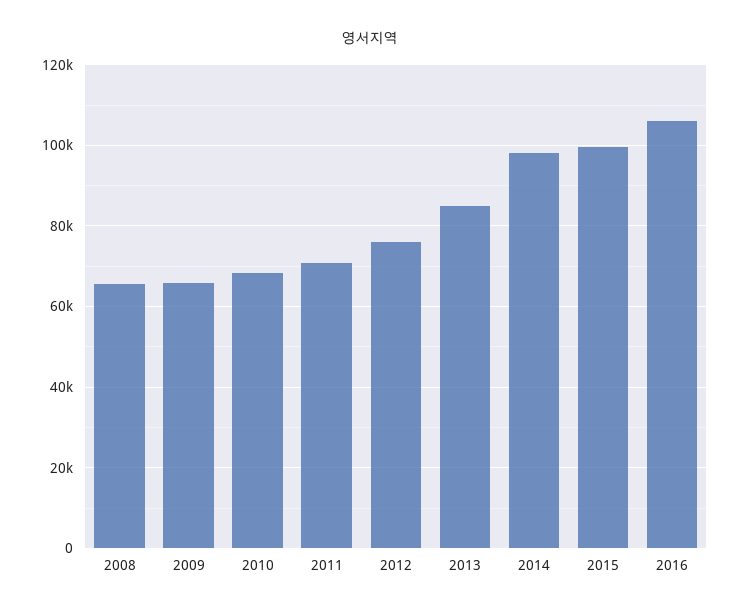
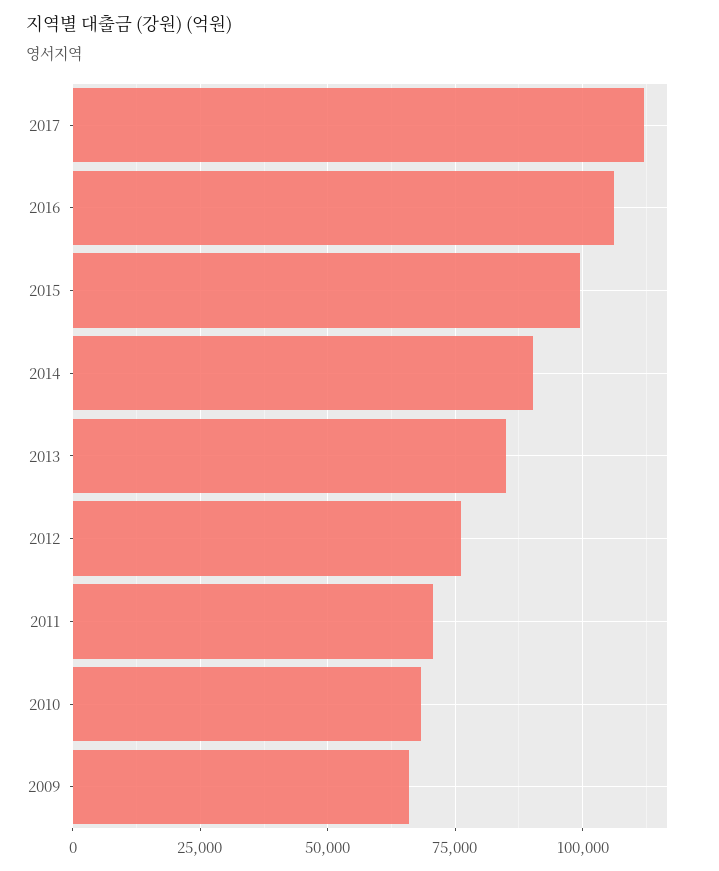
2008: 66000 -> none
2014: 98000 -> 90000
2017: none -> 112500

